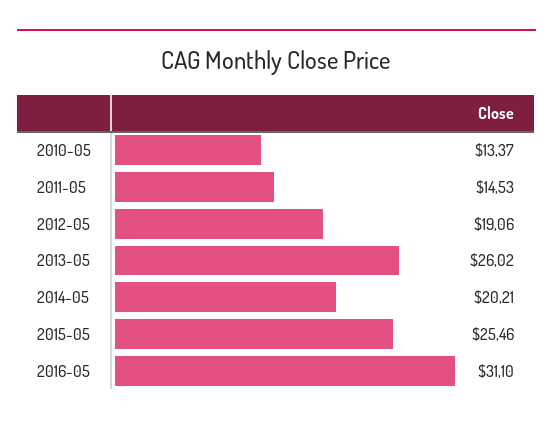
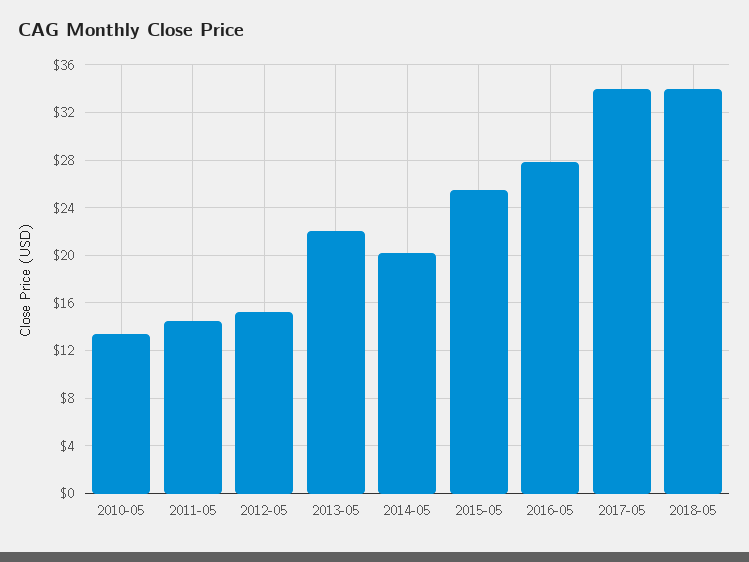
2012-05: 19.06 -> 15
2013-05: 26.02 -> 22
2016-05: 31.1 -> 28
2017-05: none -> 34
2018-05: none -> 34

